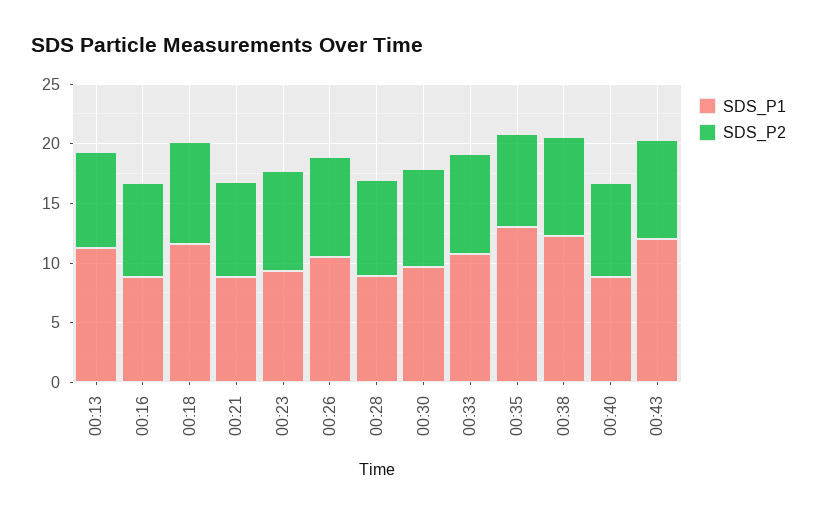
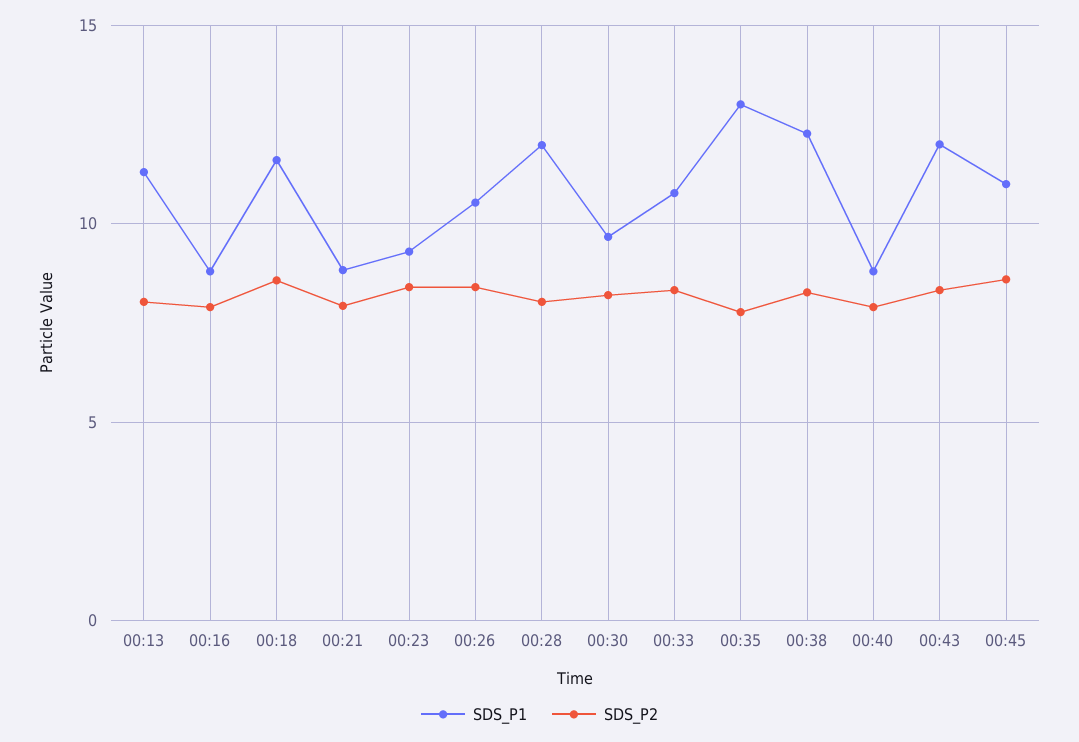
SDS_P1, 00:28: 9 -> 12
SDS_P1, 00:45: none -> 11
SDS_P2, 00:45: none -> 8.5

